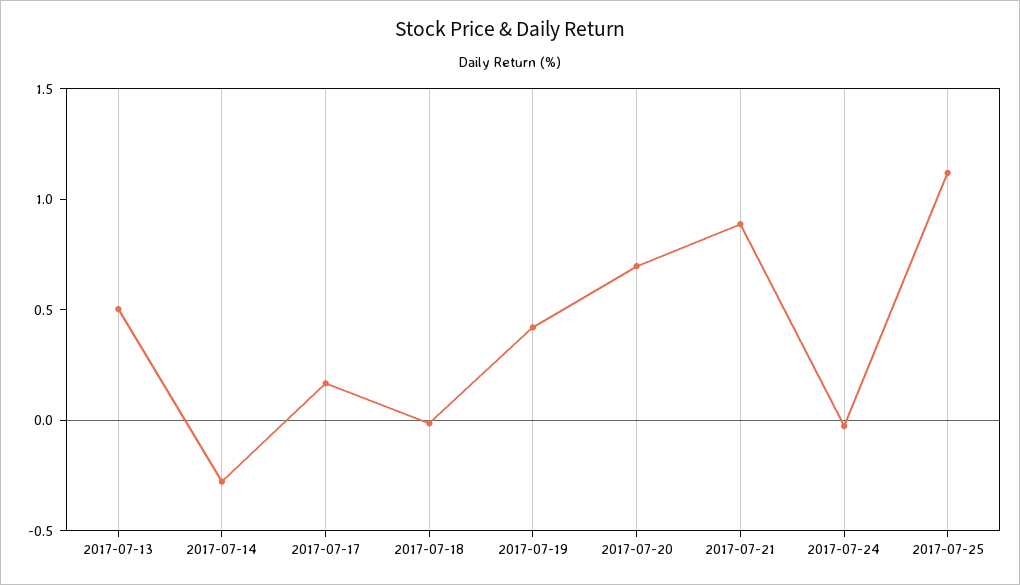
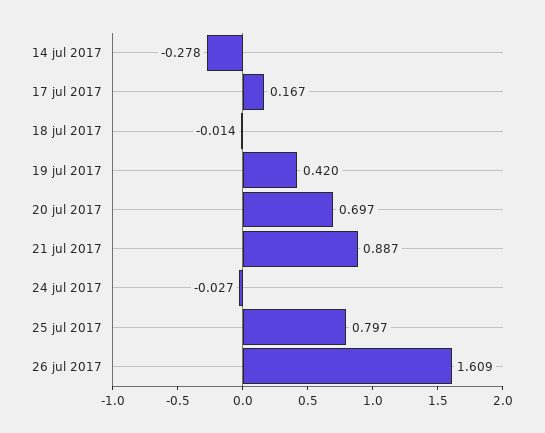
2017-07-13: 0.5 -> none
2017-07-25: 1.1 -> 0.797
26 jul 2017: none -> 1.609

